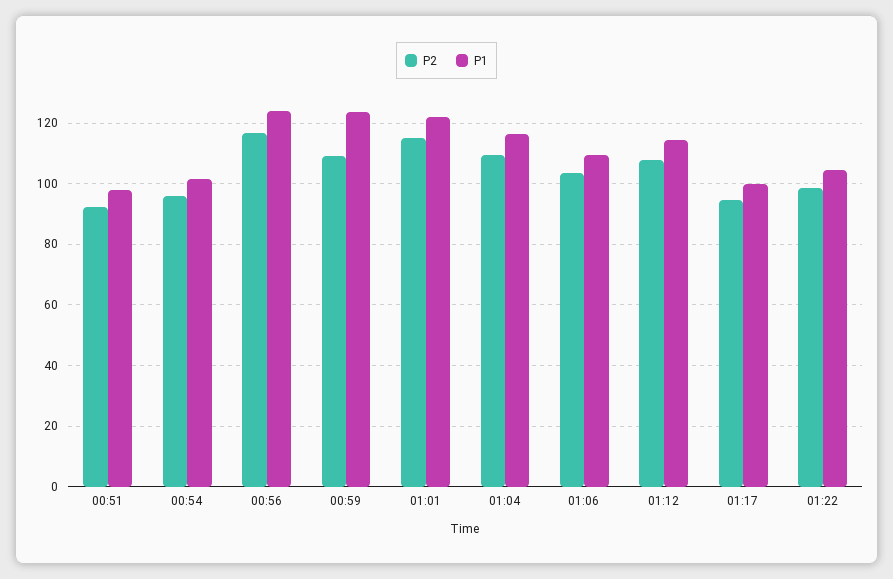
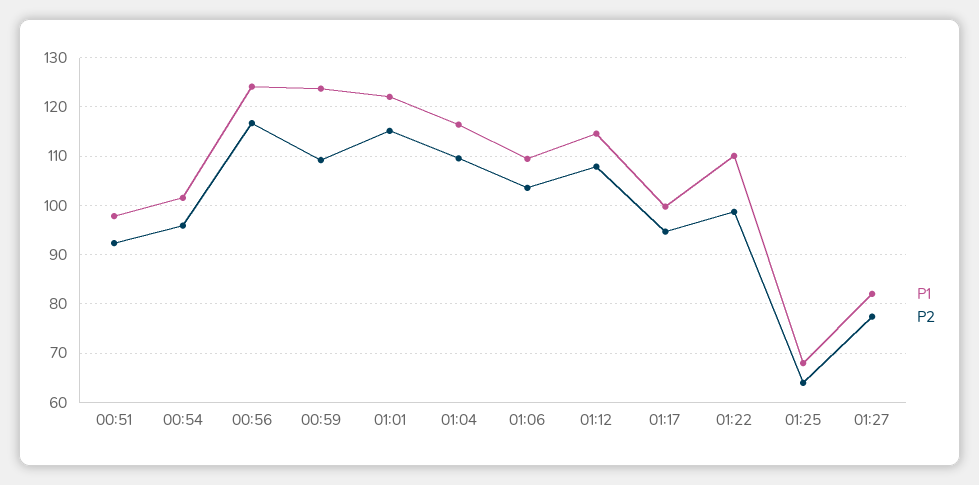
P1, 01:22: 104 -> 110
P1, 01:25: none -> 68
P2, 01:25: none -> 64
P1, 01:27: none -> 82
P2, 01:27: none -> 78

